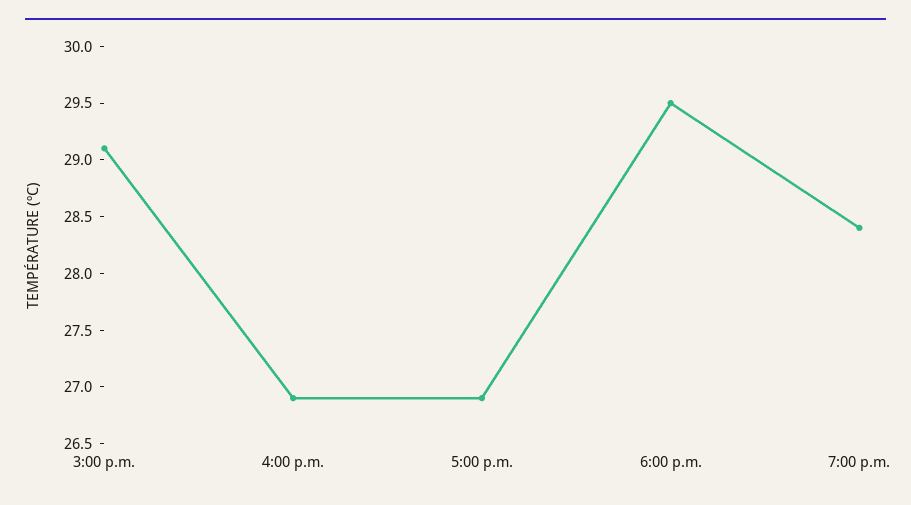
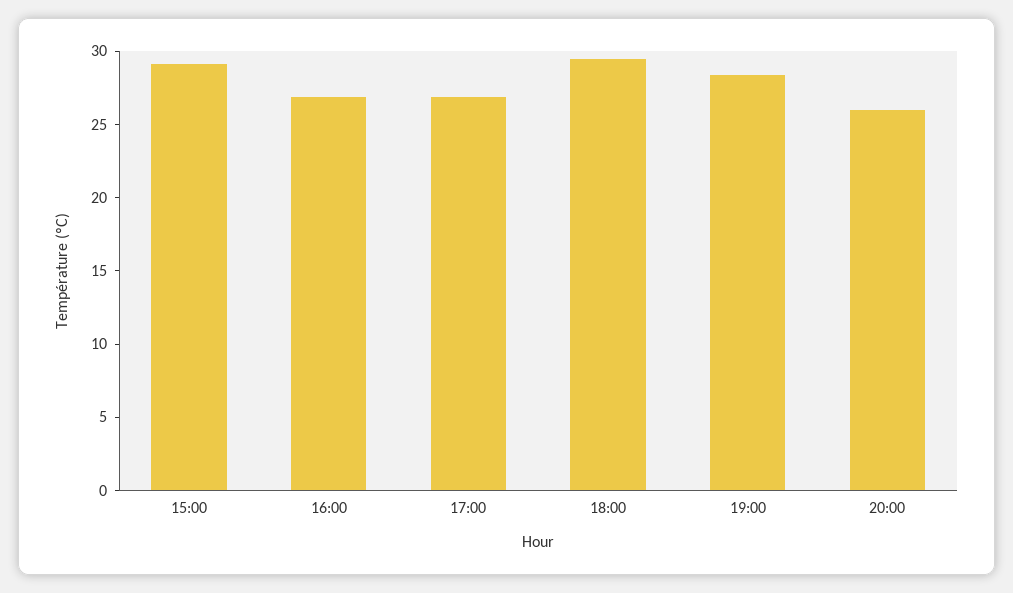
20:00: none -> 26

